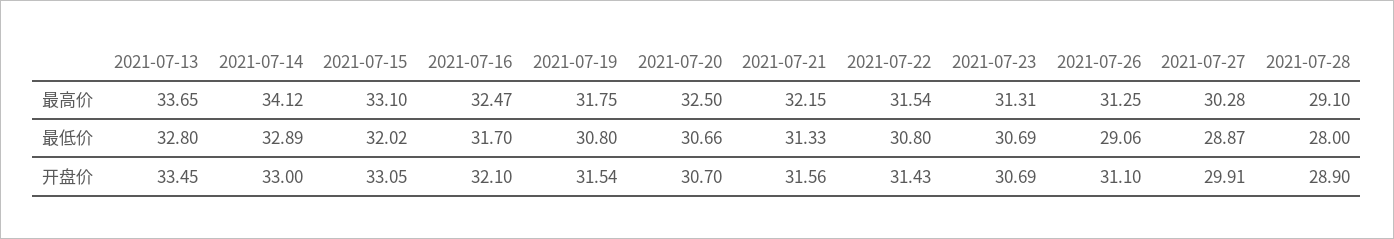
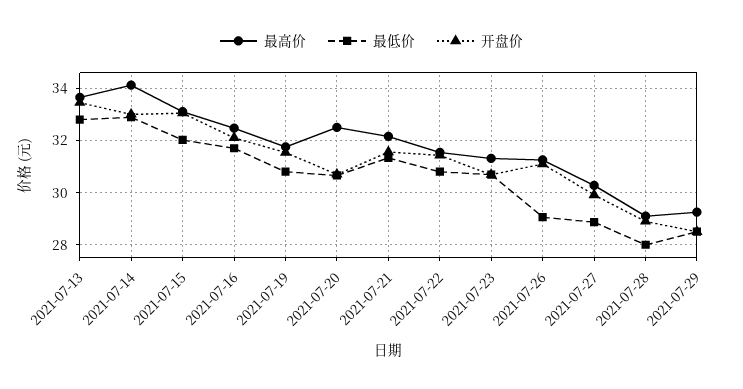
最高价, 2021-07-29: none -> 29.25
最低价, 2021-07-29: none -> 28.5
开盘价, 2021-07-29: none -> 28.5

